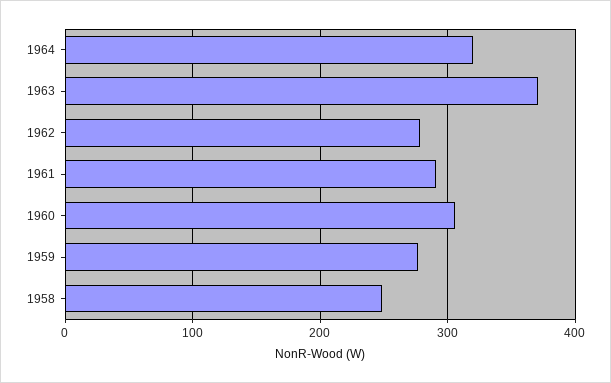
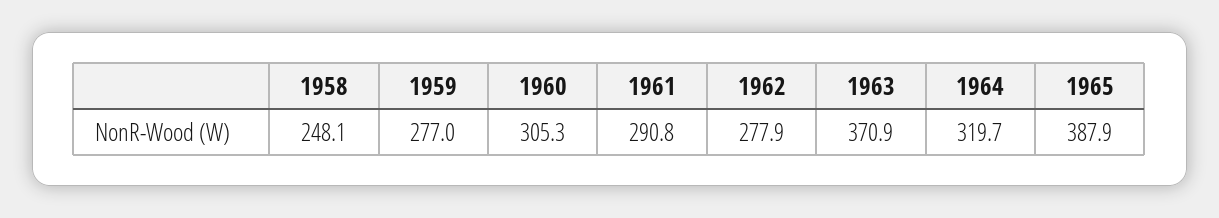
1965: none -> 387.9

